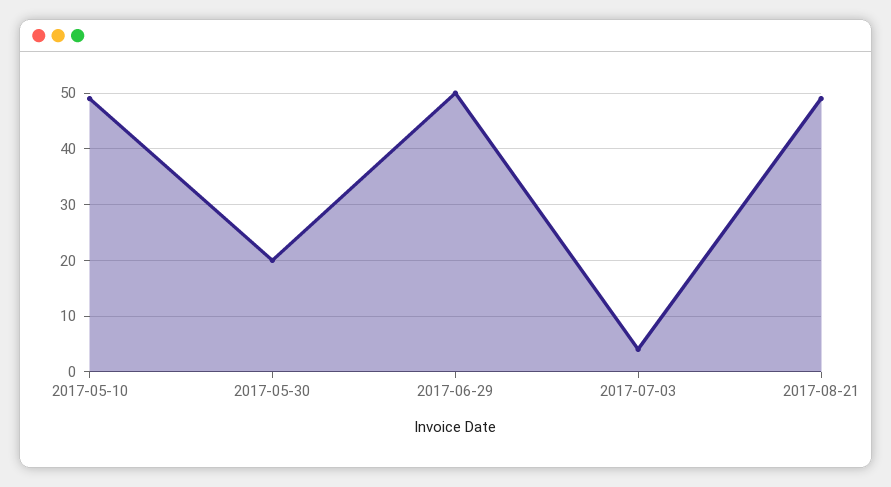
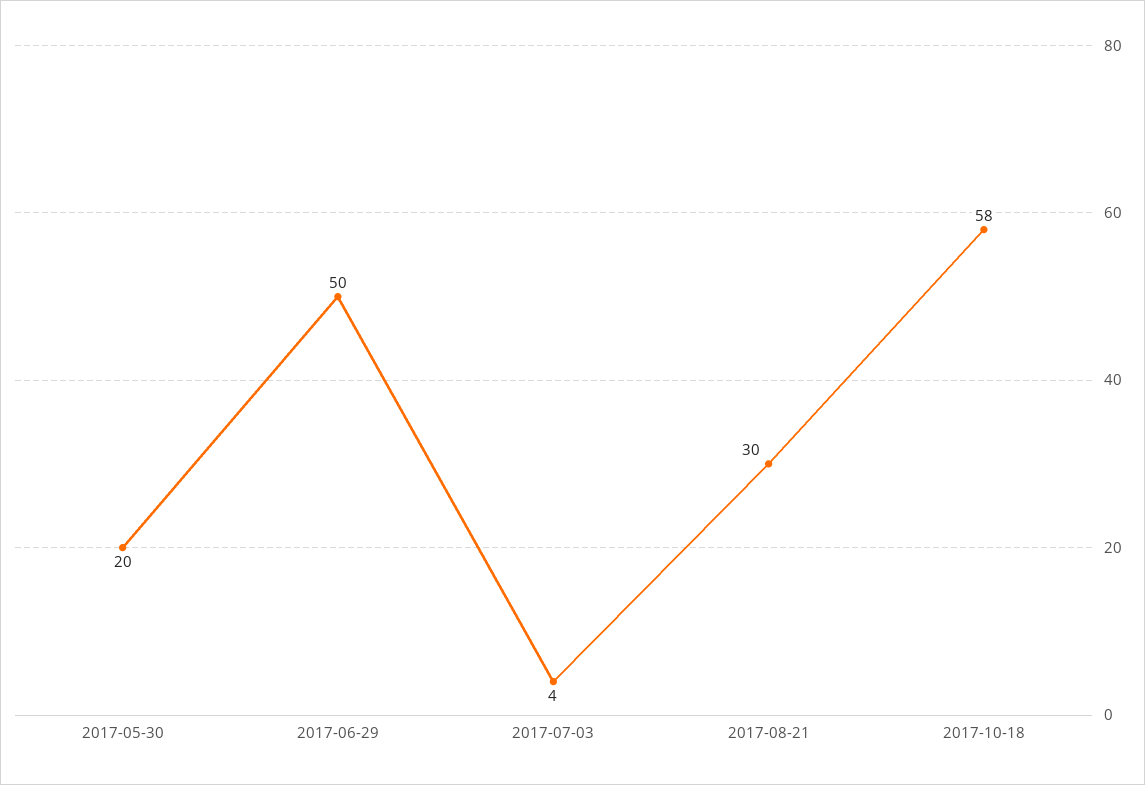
2017-05-10: 50 -> none
2017-08-21: 50 -> 30
2017-10-18: none -> 58

